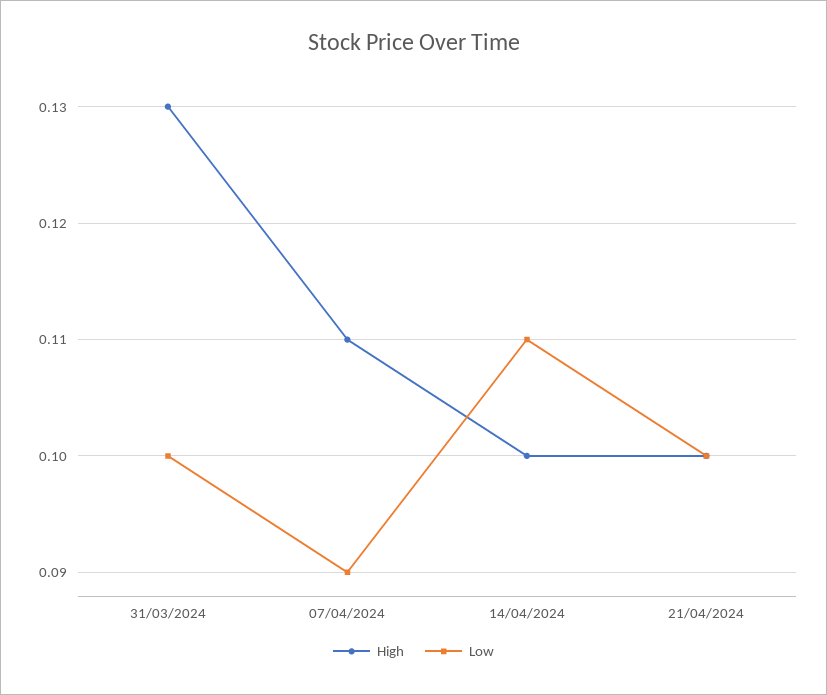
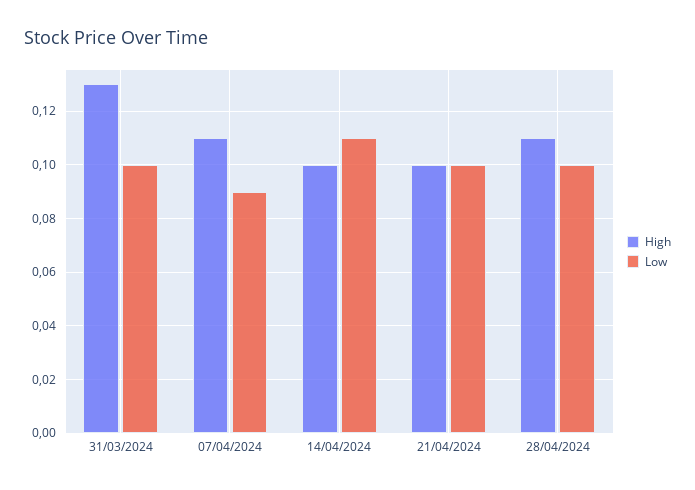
High, 28/04/2024: none -> 0.11
Low, 28/04/2024: none -> 0.1

